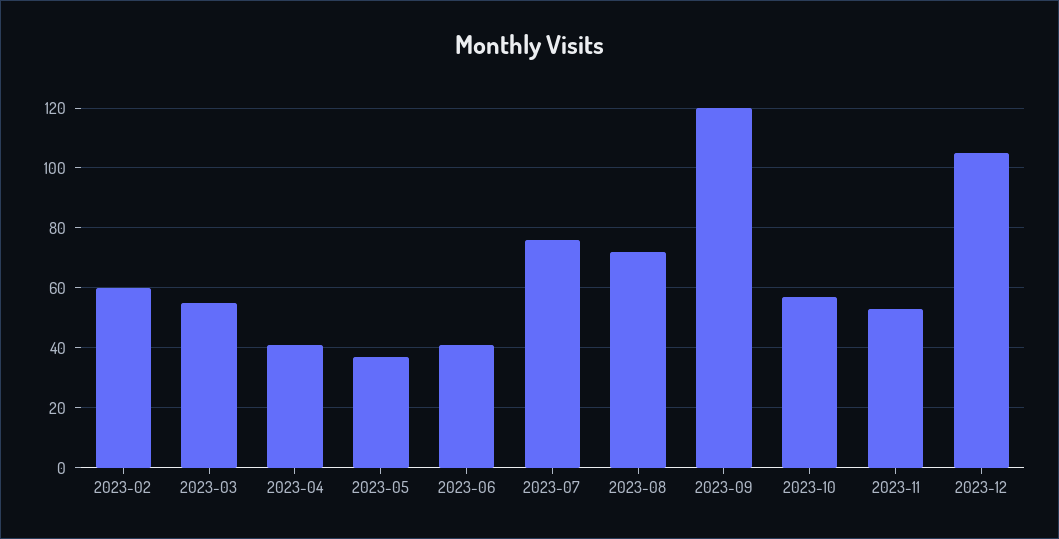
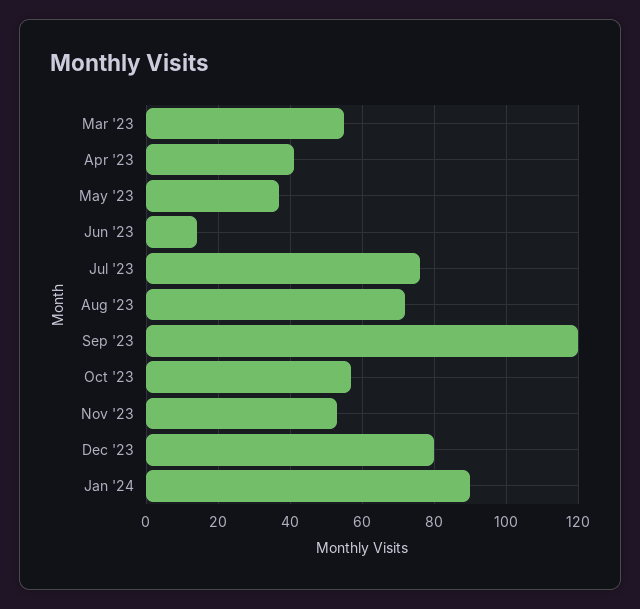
2023-02: 60 -> none
2023-06: 40 -> 15
2023-12: 105 -> 80
Jan '24: none -> 90

